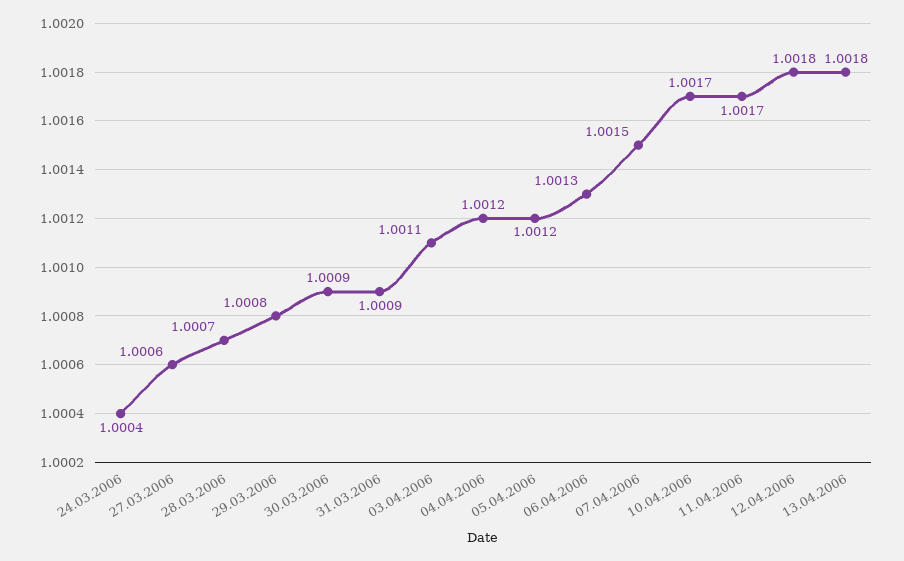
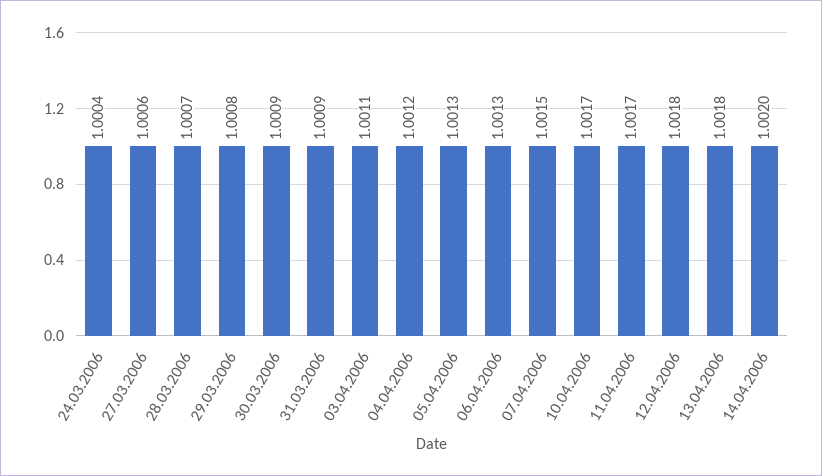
05.04.2006: 1.0012 -> 1.0013
14.04.2006: none -> 1.002

